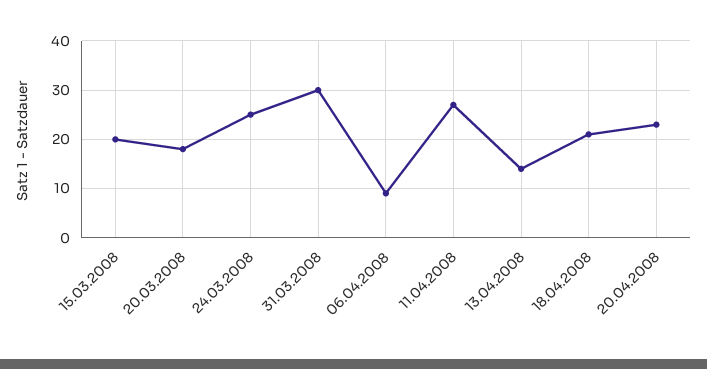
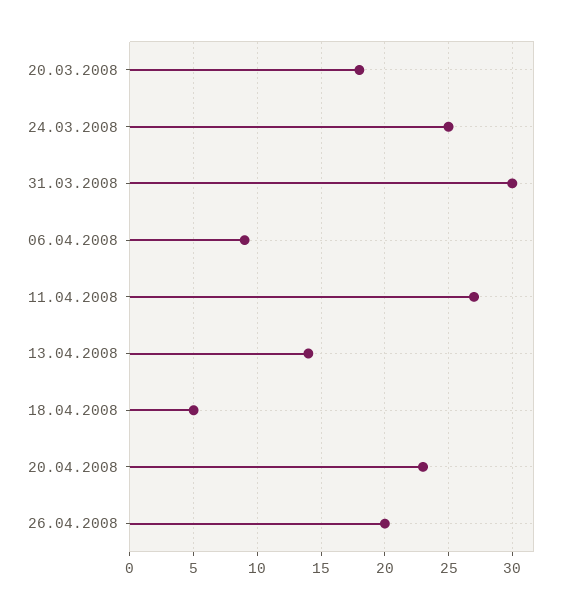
15.03.2008: 20 -> none
18.04.2008: 20 -> 5
26.04.2008: none -> 20

